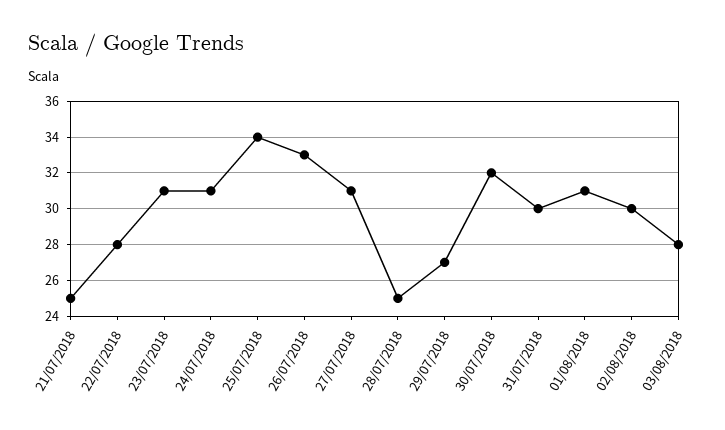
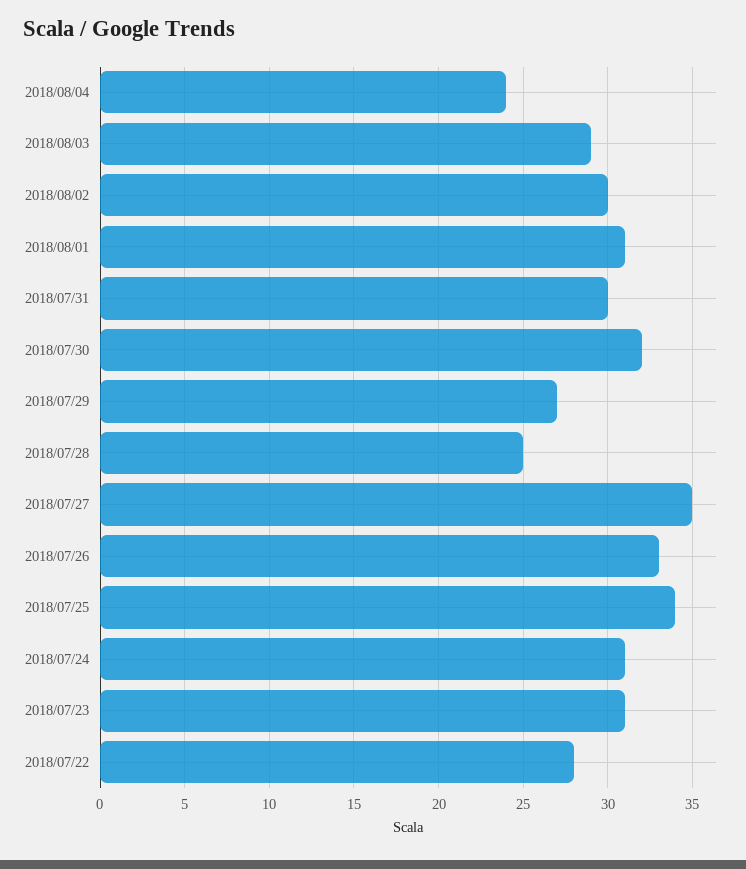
21/07/2018: 25 -> none
27/07/2018: 31 -> 35
03/08/2018: 28 -> 29
2018/08/04: none -> 24

